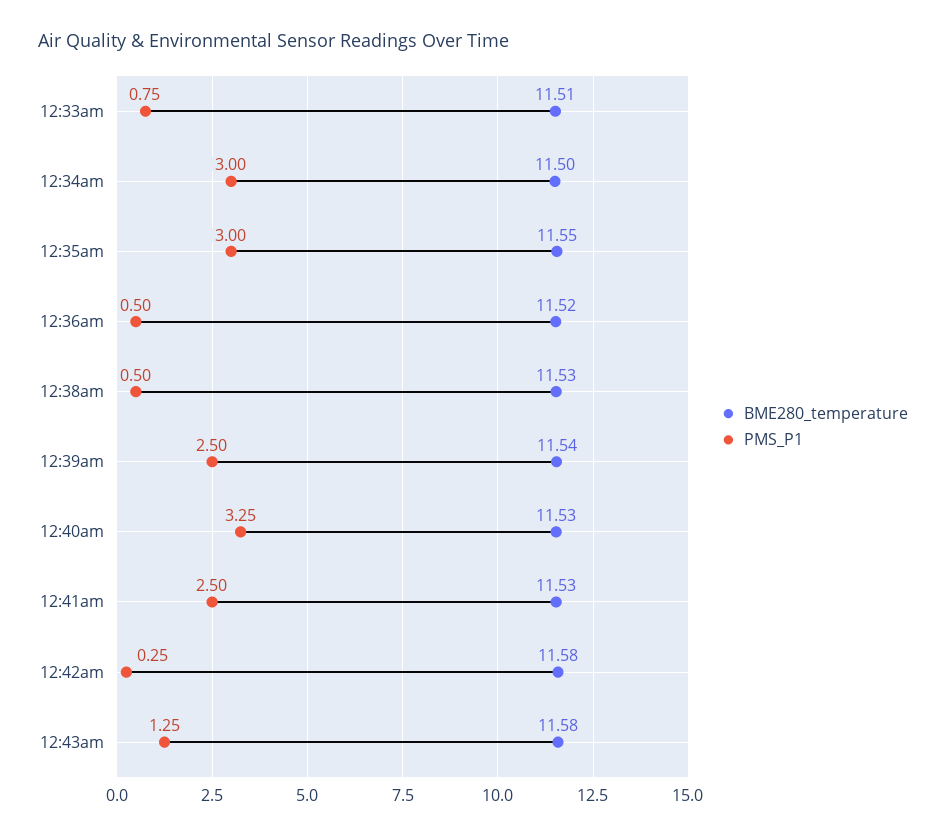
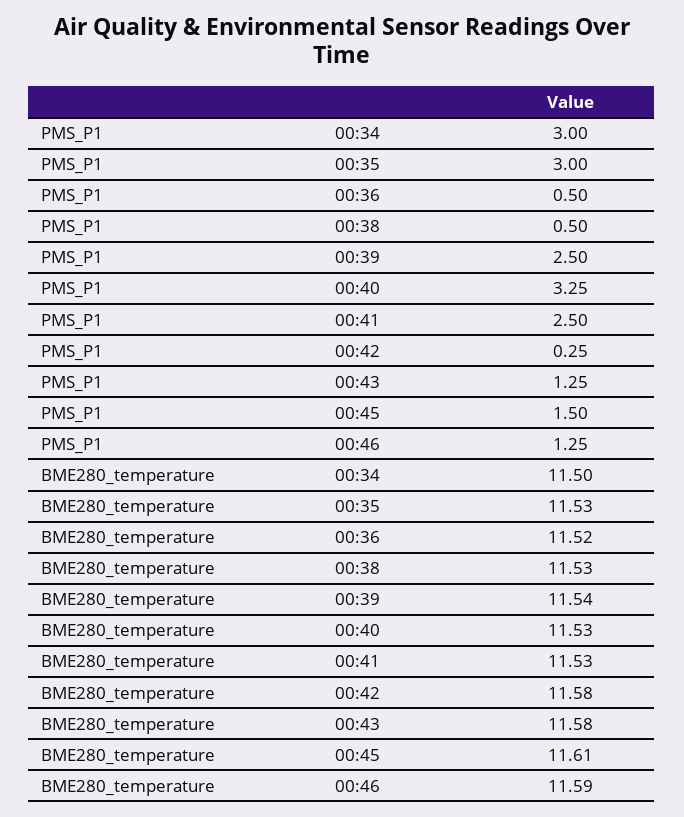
BME280_temperature, 12:33am: 11.51 -> none
PMS_P1, 12:33am: 0.75 -> none
BME280_temperature, 12:35am: 11.55 -> 11.53
PMS_P1, 00:45: none -> 1.5
PMS_P1, 00:46: none -> 1.25
BME280_temperature, 00:45: none -> 11.61
BME280_temperature, 00:46: none -> 11.59

